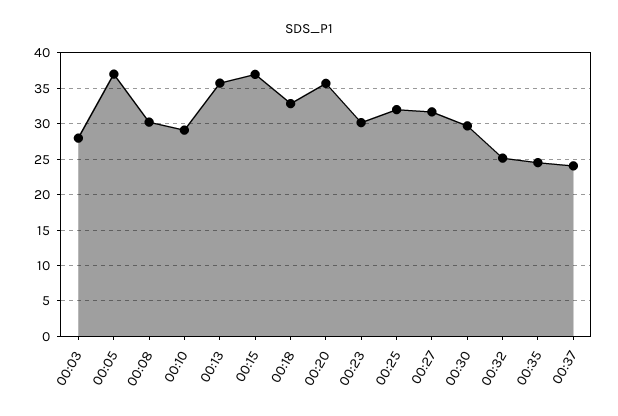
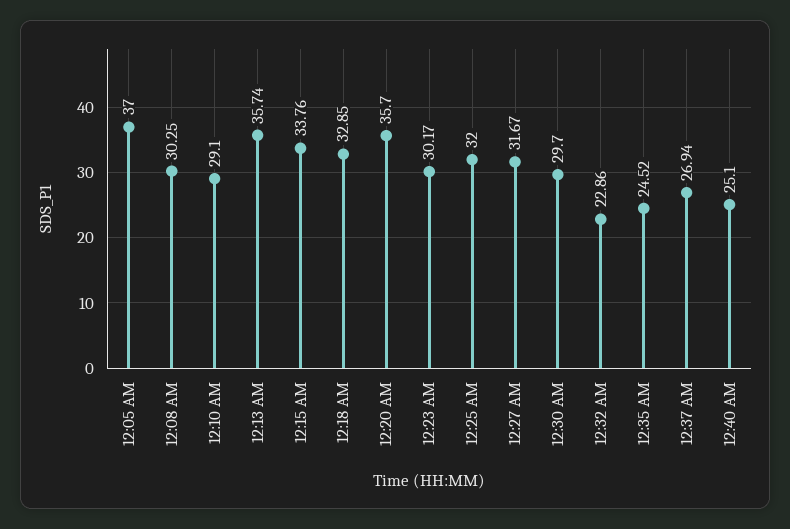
00:03: 28 -> none
00:15: 37 -> 33.76
00:32: 25 -> 22.86
00:37: 24 -> 26.94
12:40 AM: none -> 25.1

